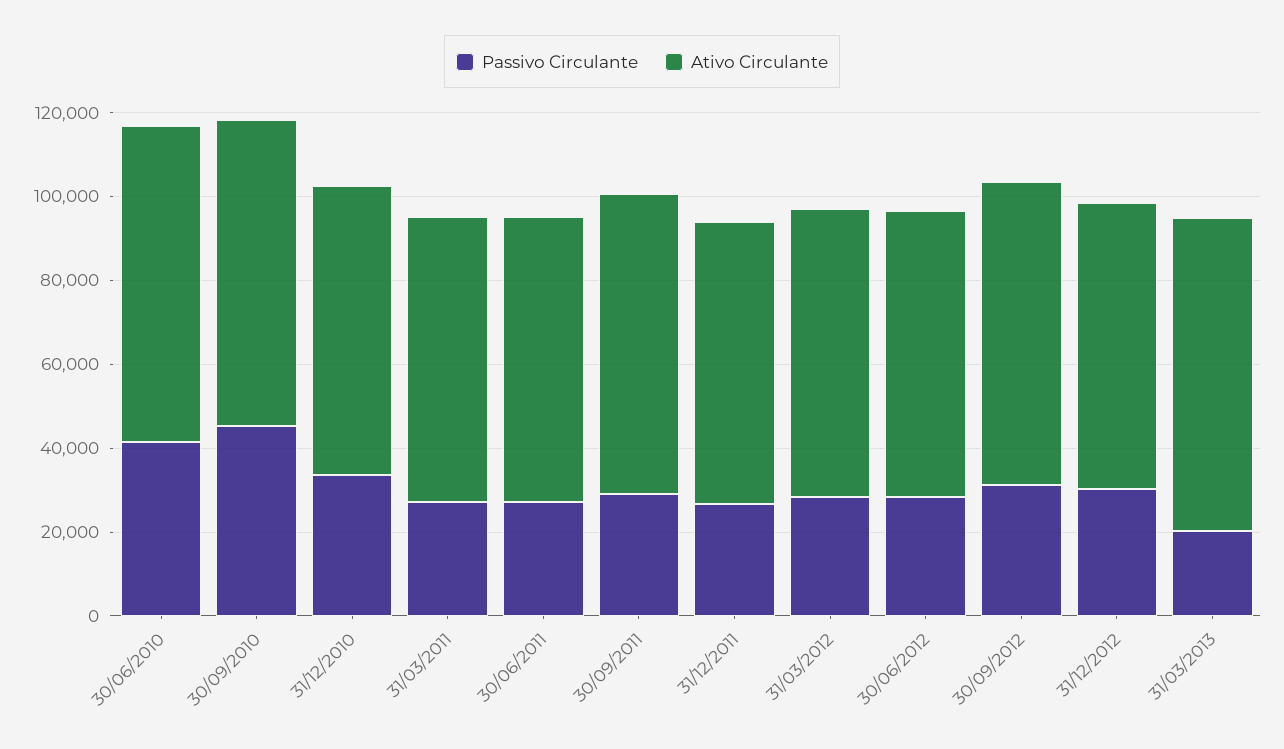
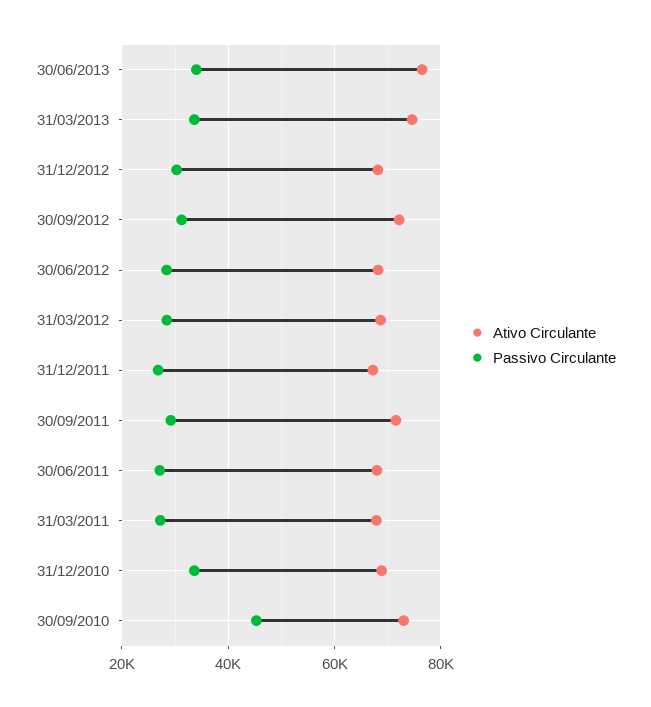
Passivo Circulante, 30/06/2010: 40000 -> none
Ativo Circulante, 30/06/2010: 75000 -> none
Passivo Circulante, 31/03/2013: 20000 -> 34000
Ativo Circulante, 30/06/2013: none -> 76000
Passivo Circulante, 30/06/2013: none -> 34000

